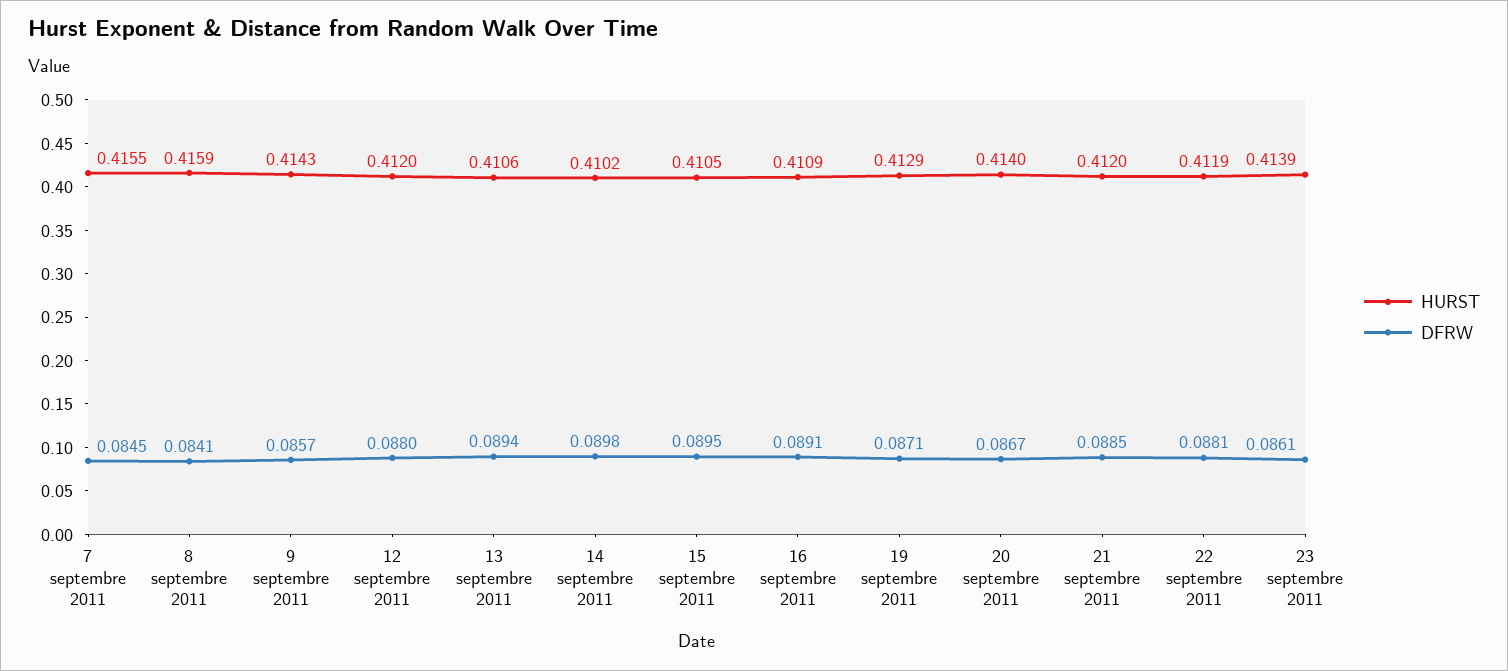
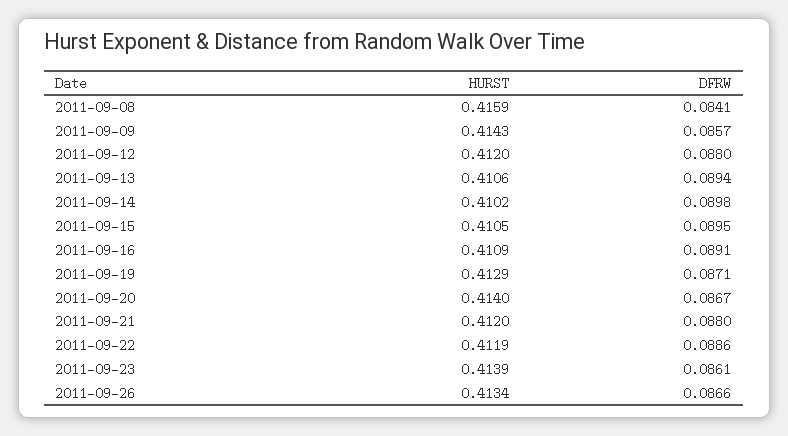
HURST, 7 septembre 2011: 0.4155 -> none
DFRW, 7 septembre 2011: 0.0845 -> none
DFRW, 21 septembre 2011: 0.0885 -> 0.088
DFRW, 22 septembre 2011: 0.0881 -> 0.0886
HURST, 2011-09-26: none -> 0.4134
DFRW, 2011-09-26: none -> 0.0866

